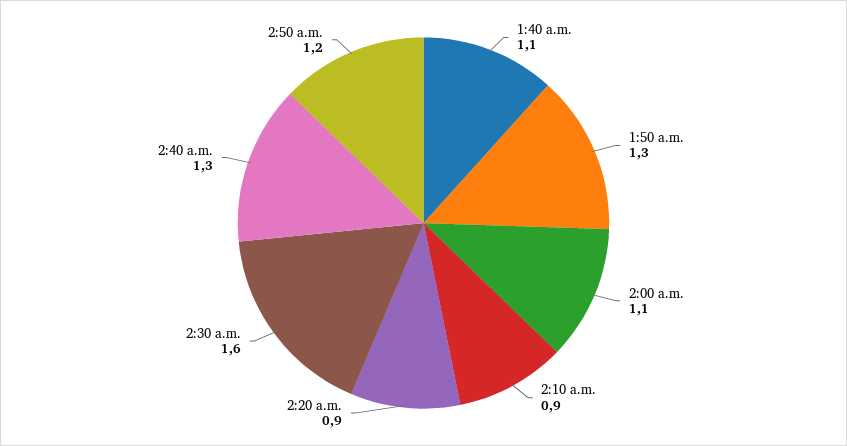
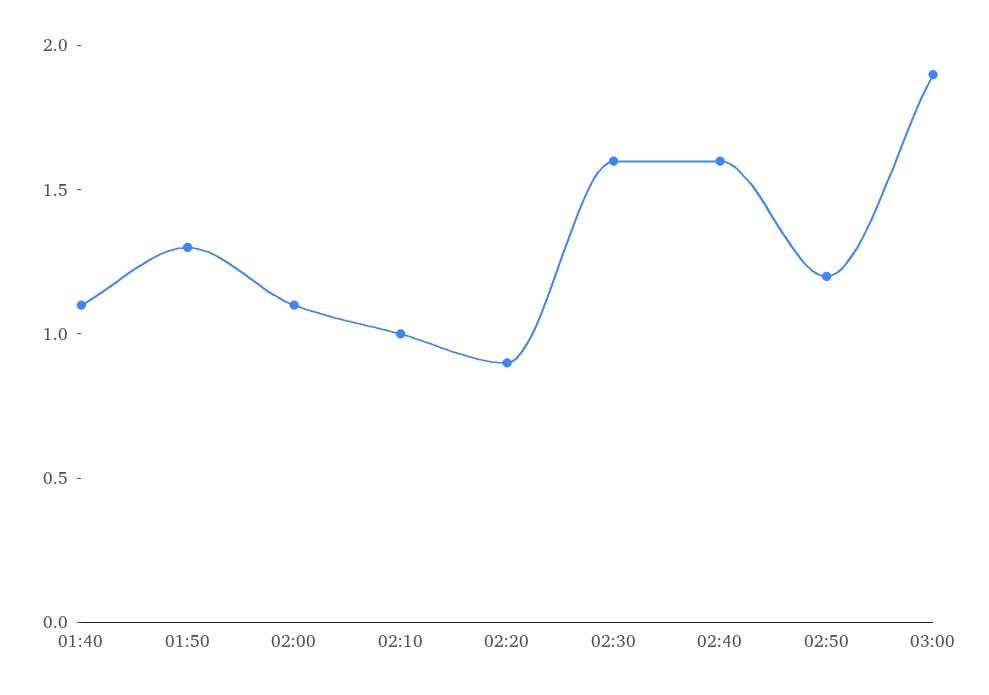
2:10 a.m.: 0.9 -> 1
2:40 a.m.: 1.3 -> 1.6
03:00: none -> 1.9

